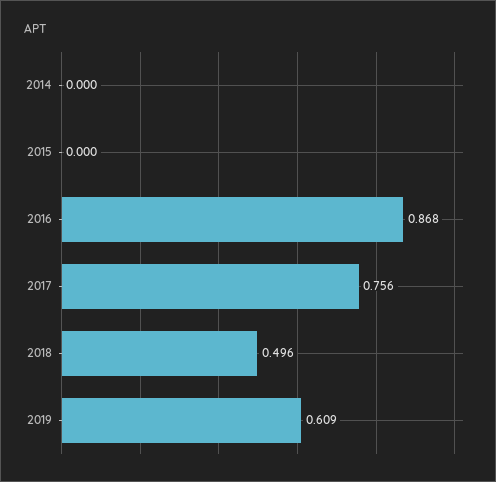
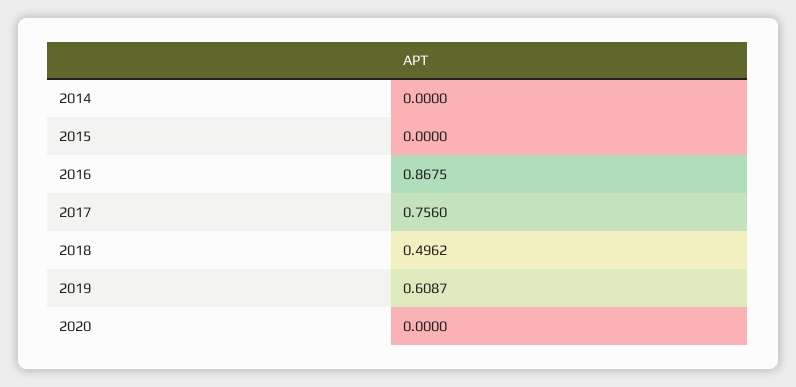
2020: none -> 0

